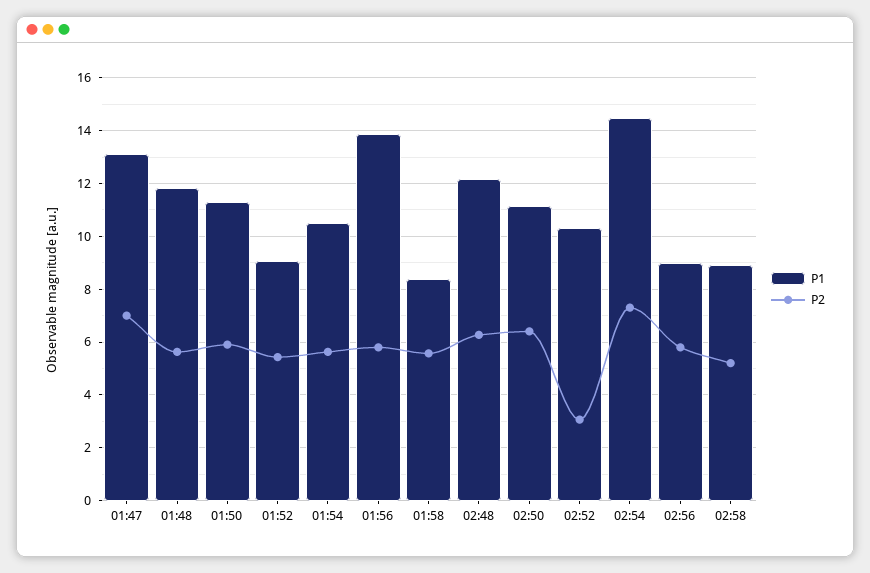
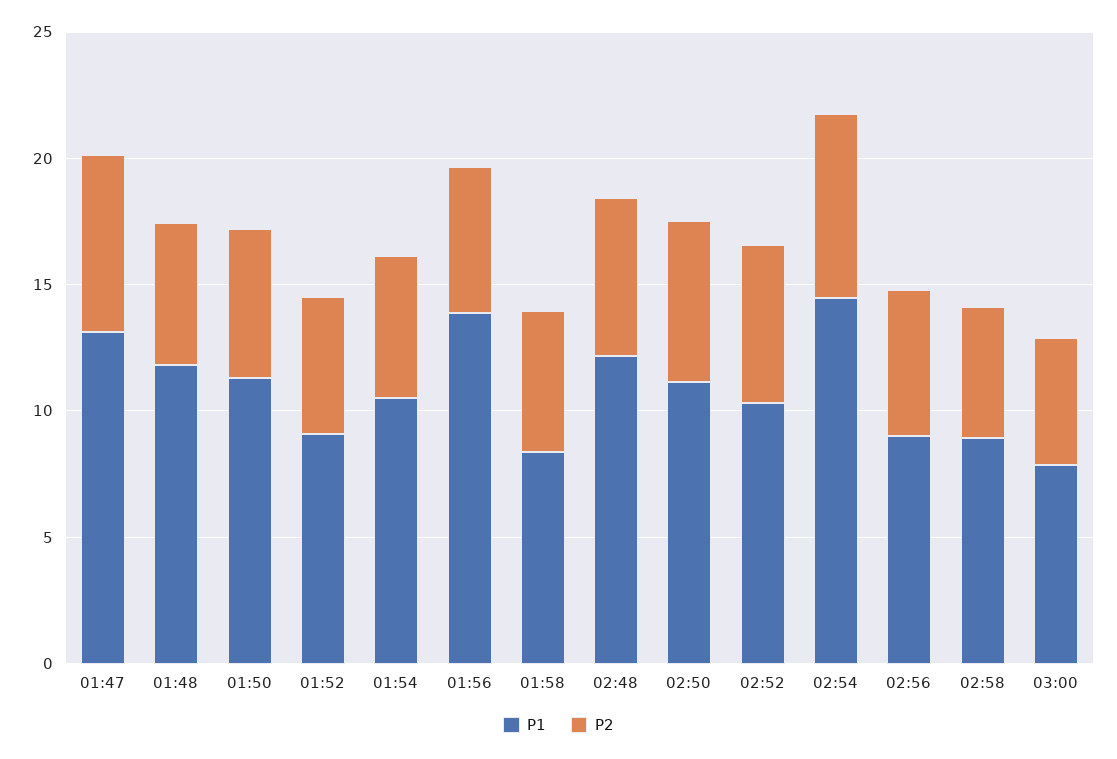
P2, 02:52: 3 -> 6
P1, 03:00: none -> 8
P2, 03:00: none -> 5

